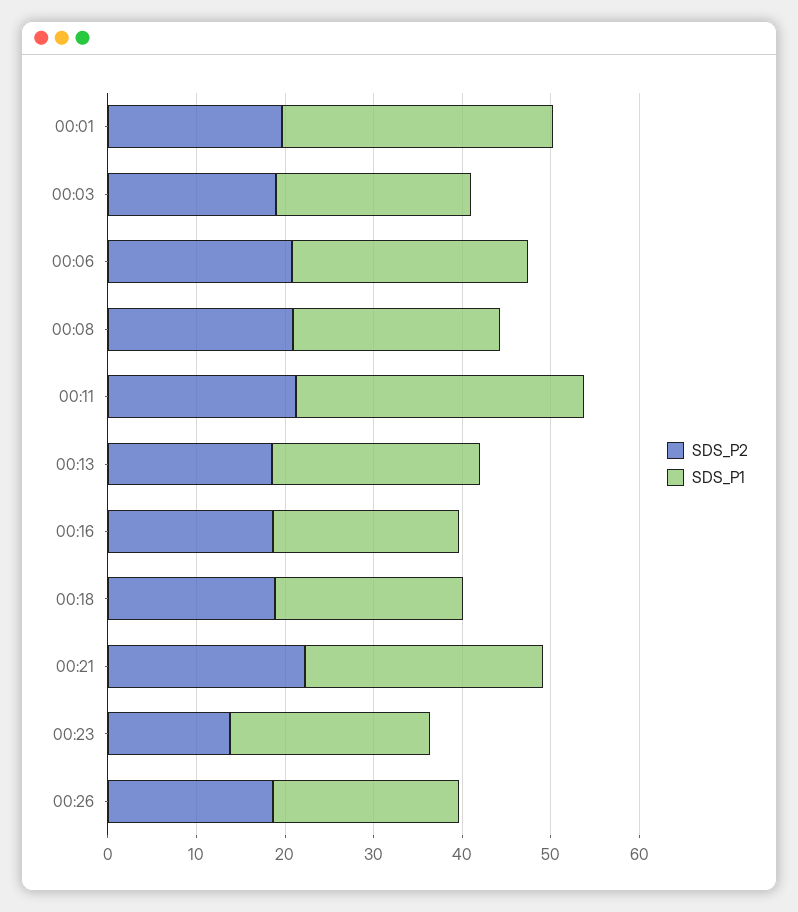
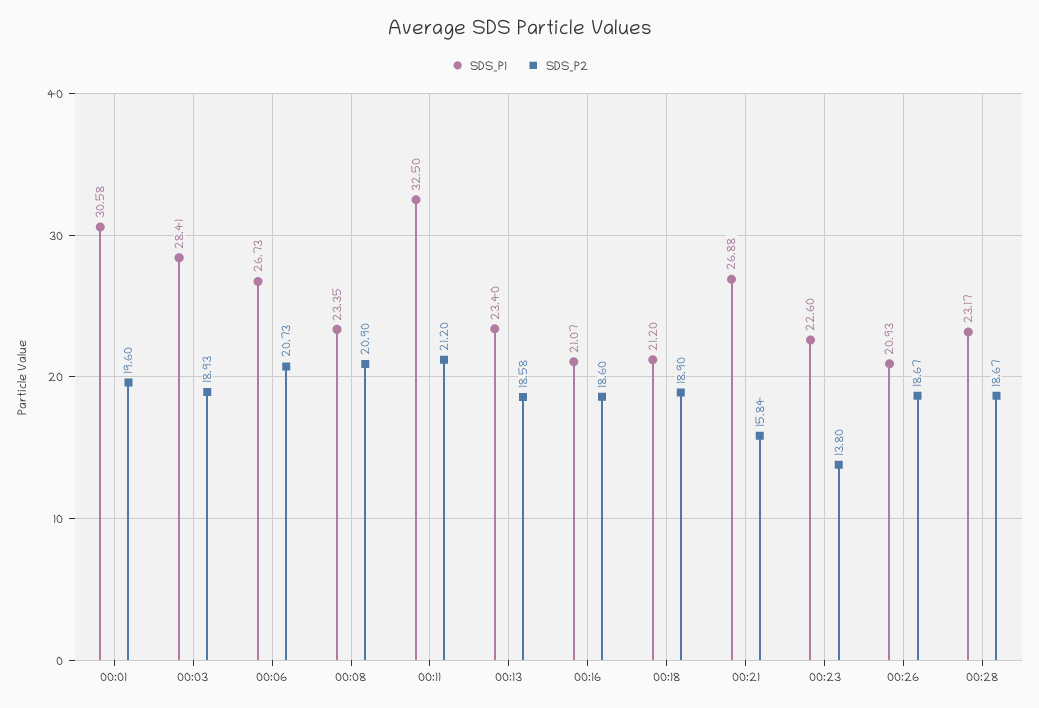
SDS_P1, 00:03: 22 -> 28.41
SDS_P2, 00:21: 22 -> 15.84
SDS_P1, 00:28: none -> 23.17
SDS_P2, 00:28: none -> 18.67

